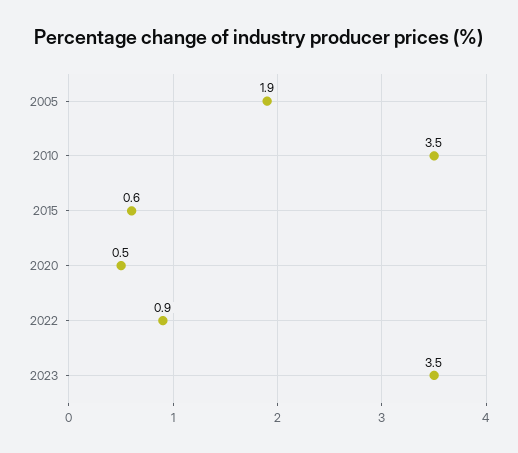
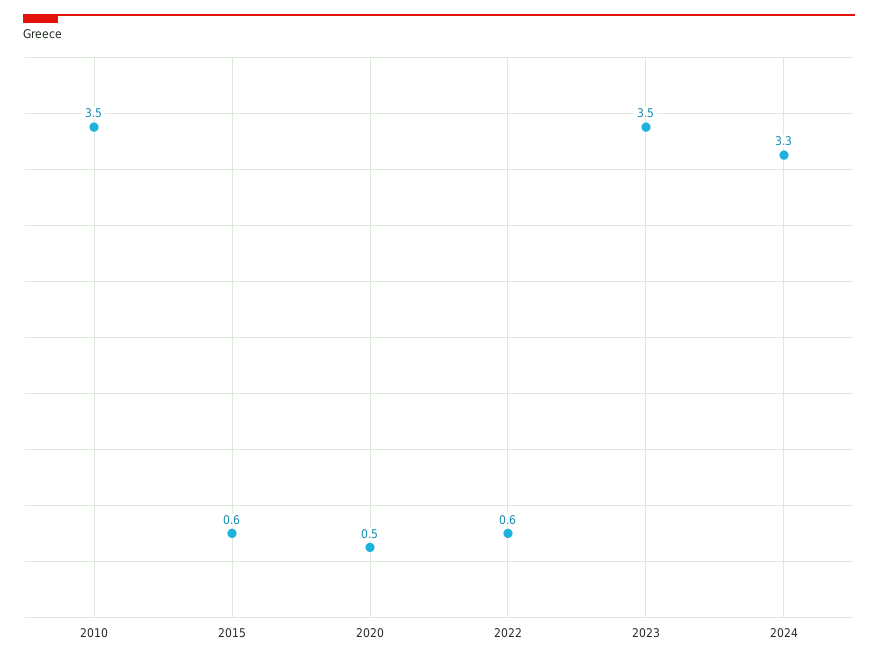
2005: 1.9 -> none
2022: 0.9 -> 0.6
2024: none -> 3.3

